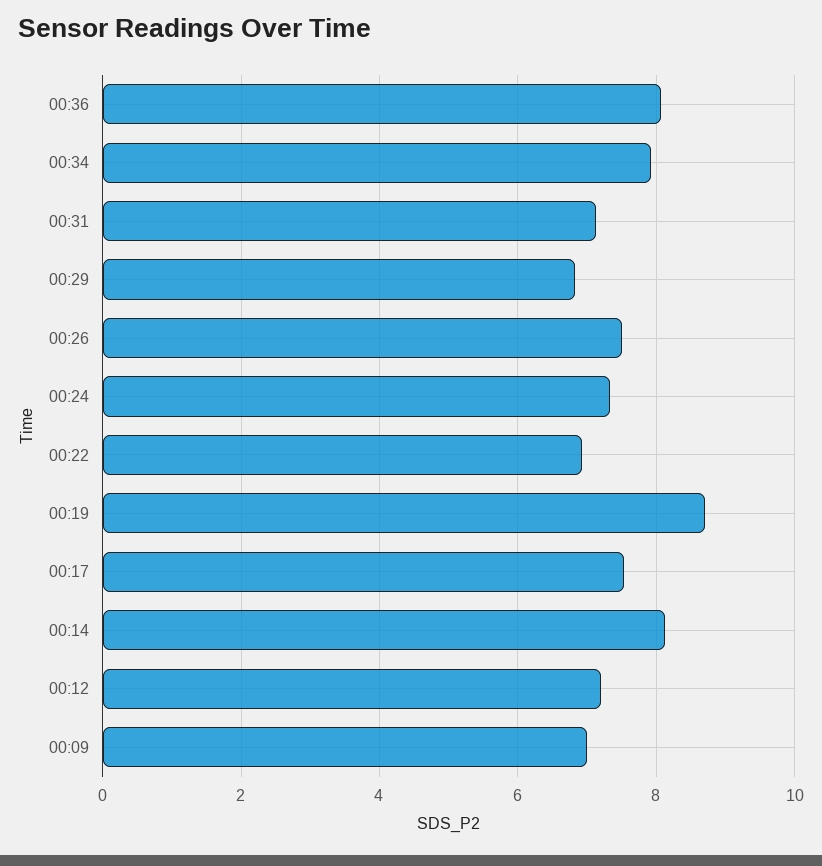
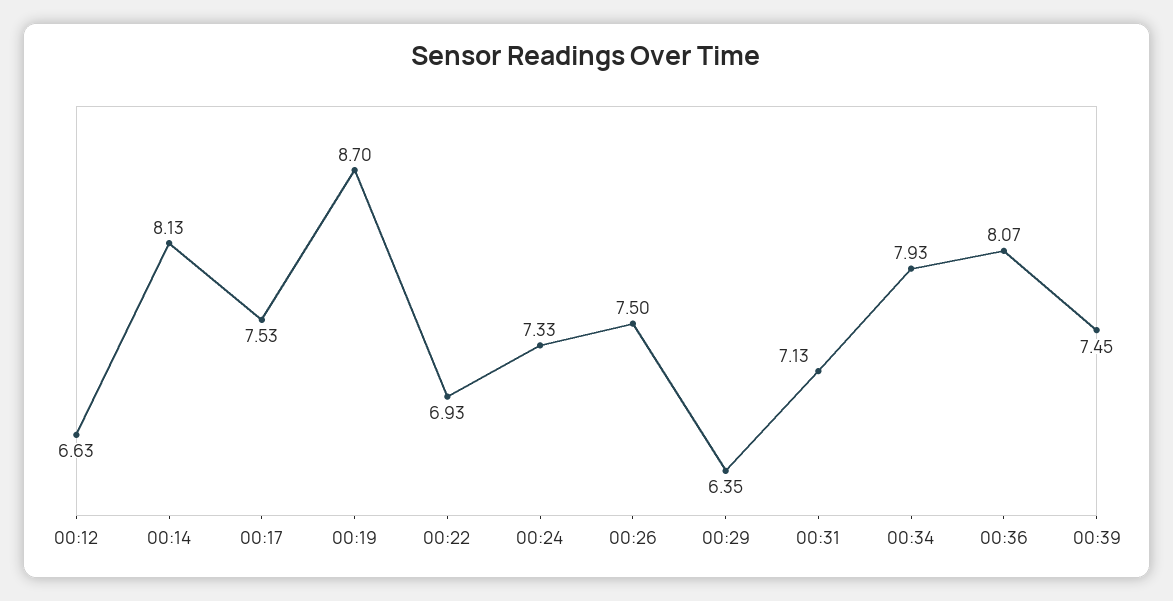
00:29: 6.8 -> 6.35
00:12: 7.2 -> 6.63
00:09: 7 -> none
00:39: none -> 7.45

